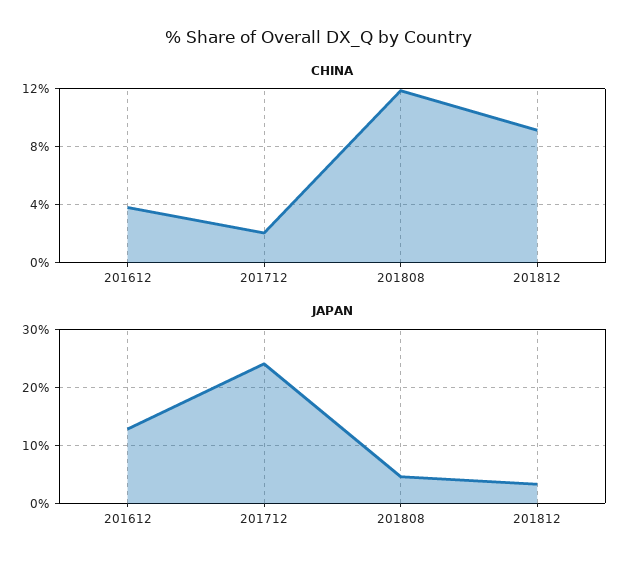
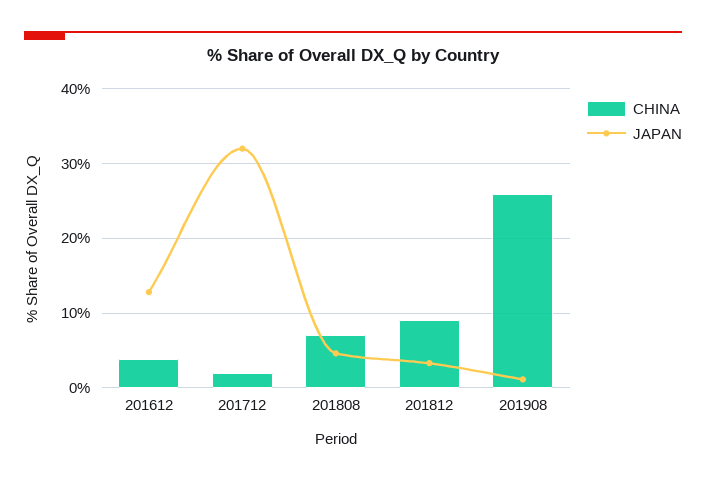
CHINA, 201808: 12 -> 7
JAPAN, 201712: 24 -> 32
CHINA, 201908: none -> 26
JAPAN, 201908: none -> 1

